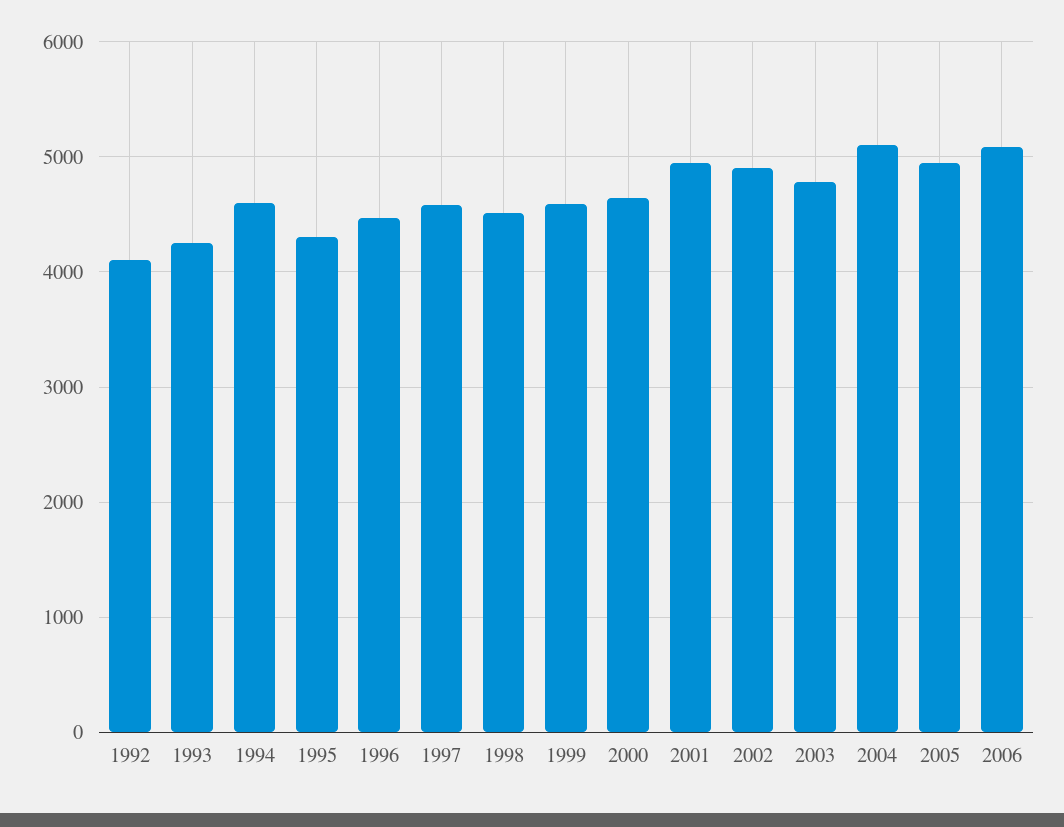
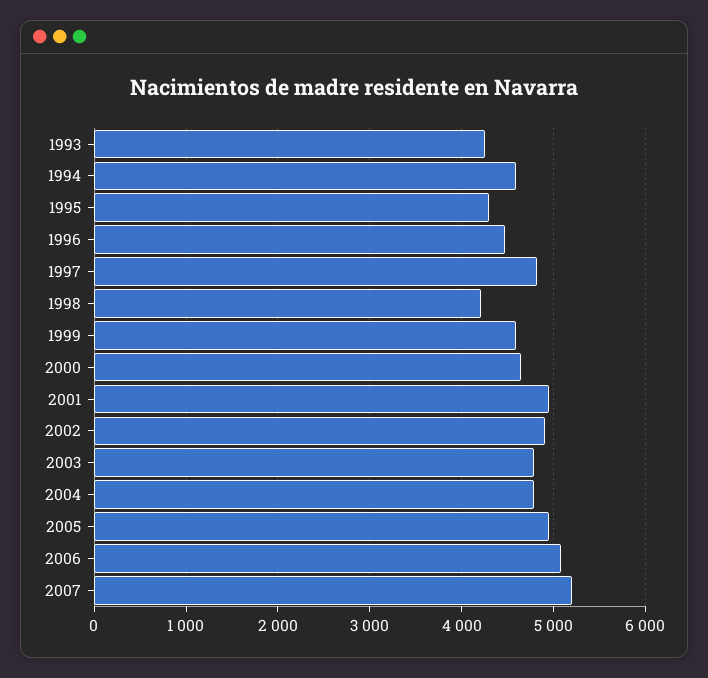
1992: 4100 -> none
1997: 4600 -> 4800
1998: 4500 -> 4200
2004: 5100 -> 4800
2007: none -> 5200

